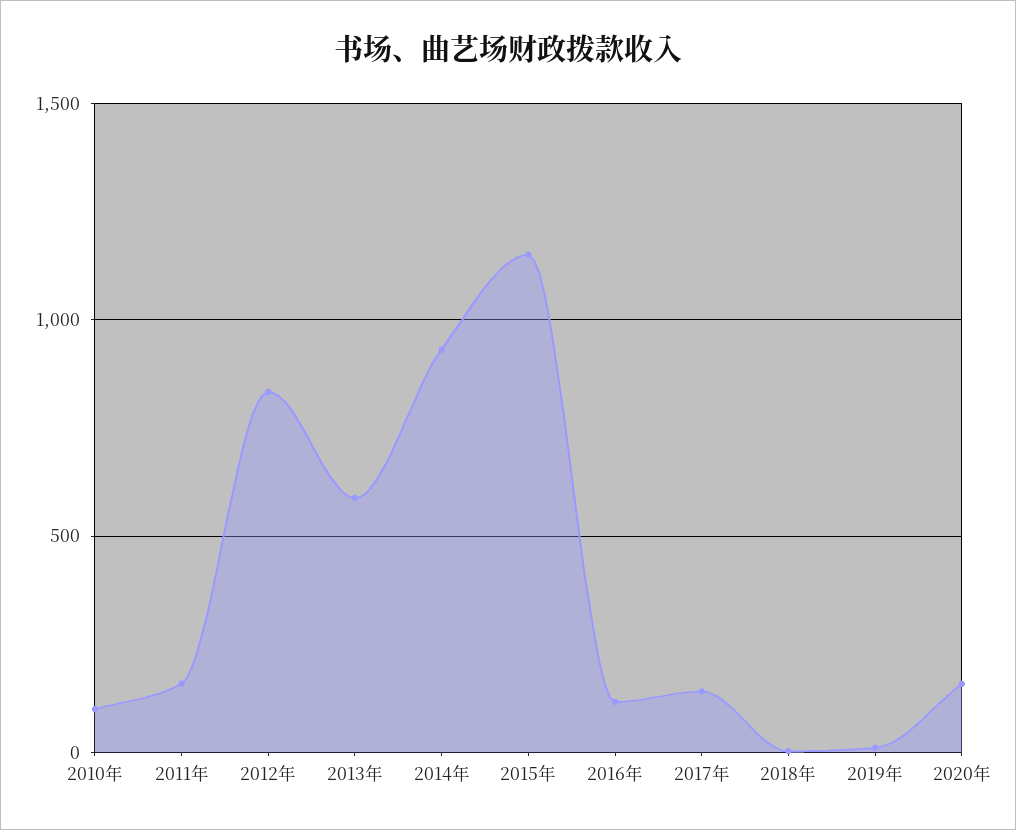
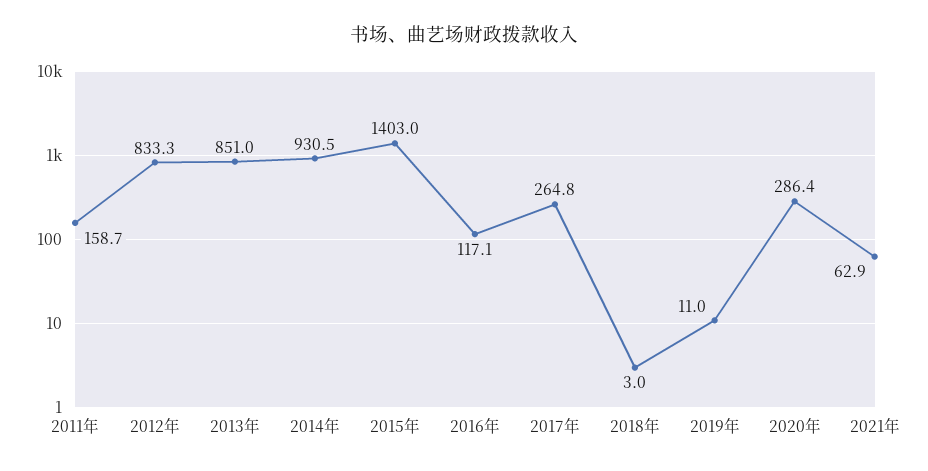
2010年: 100 -> none
2013年: 600 -> 851
2015年: 1150 -> 1403
2017年: 150 -> 264.8
2020年: 150 -> 286.4
2021年: none -> 62.9

